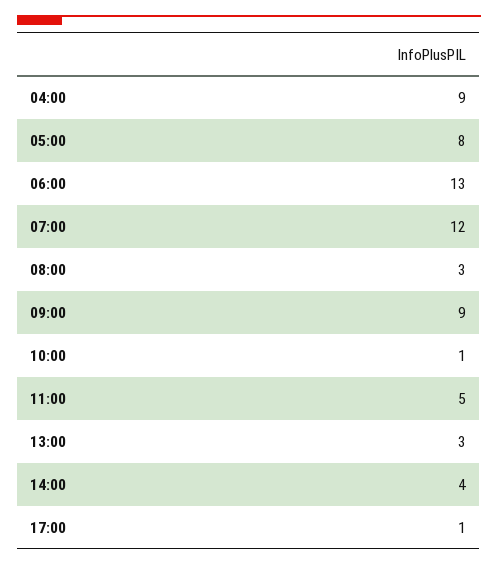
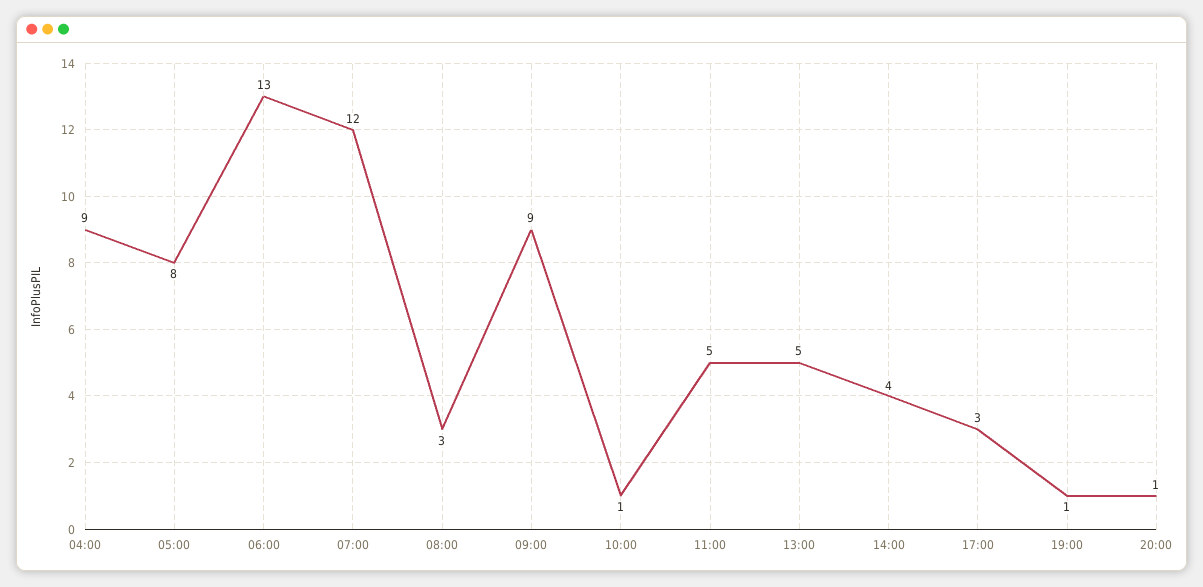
13:00: 3 -> 5
17:00: 1 -> 3
19:00: none -> 1
20:00: none -> 1

